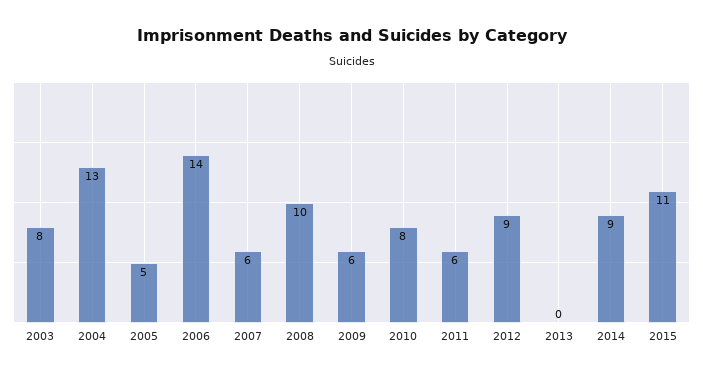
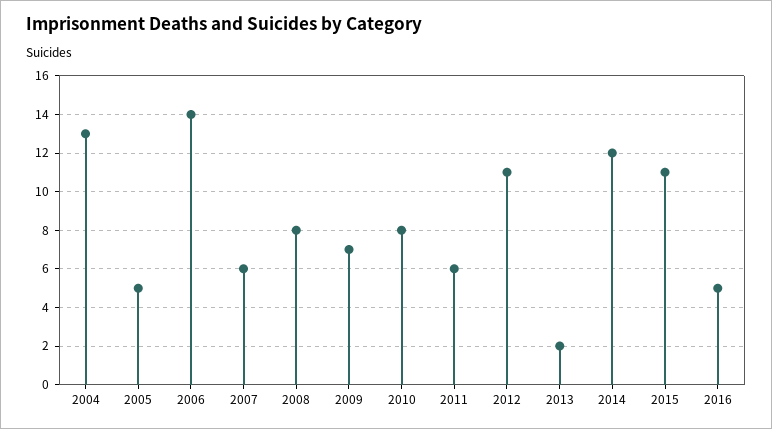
2003: 8 -> none
2008: 10 -> 8
2009: 6 -> 7
2012: 9 -> 11
2013: 0 -> 2
2014: 9 -> 12
2016: none -> 5

